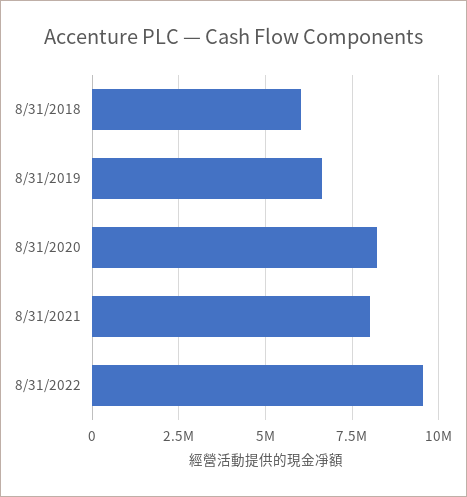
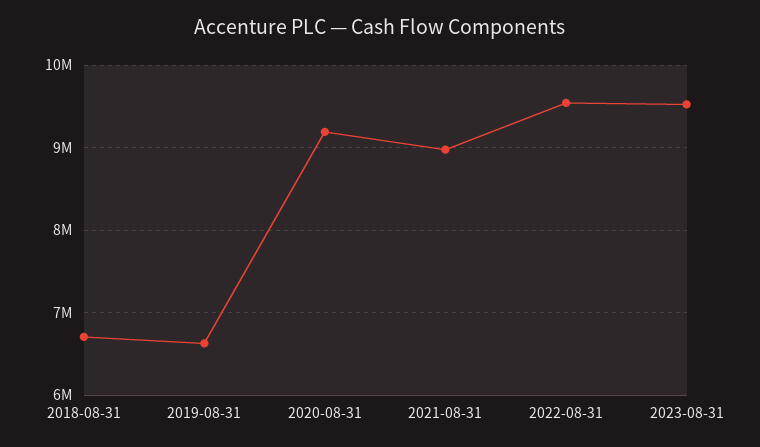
8/31/2018: 6000000 -> 6700000
8/31/2020: 8250000 -> 9200000
8/31/2021: 8000000 -> 9000000
2023-08-31: none -> 9500000

